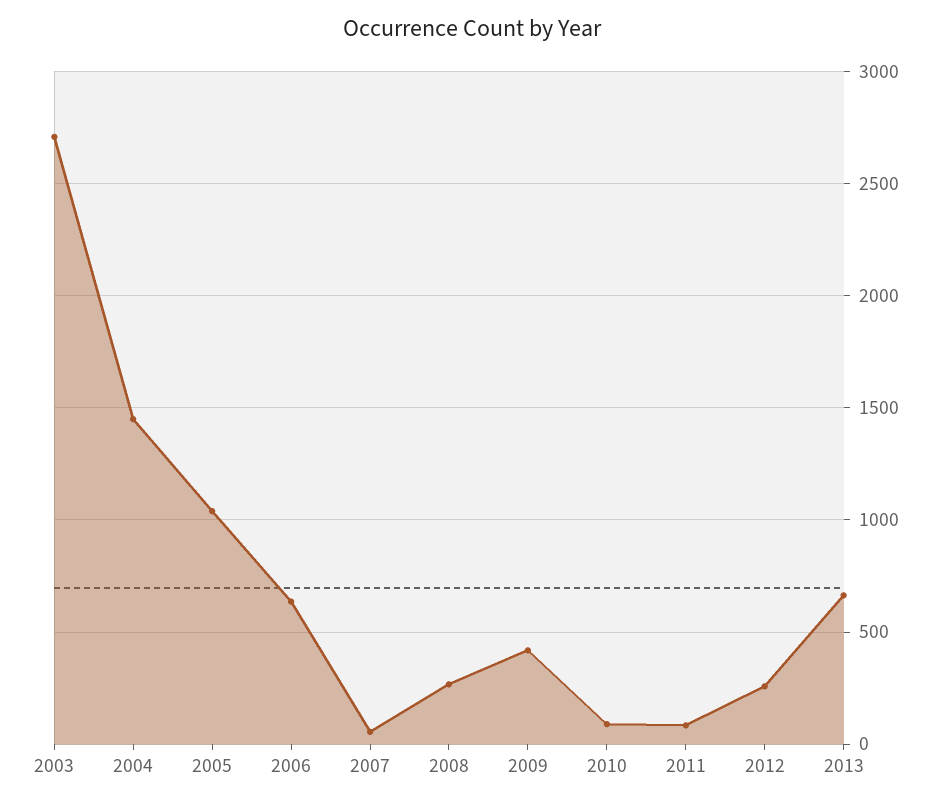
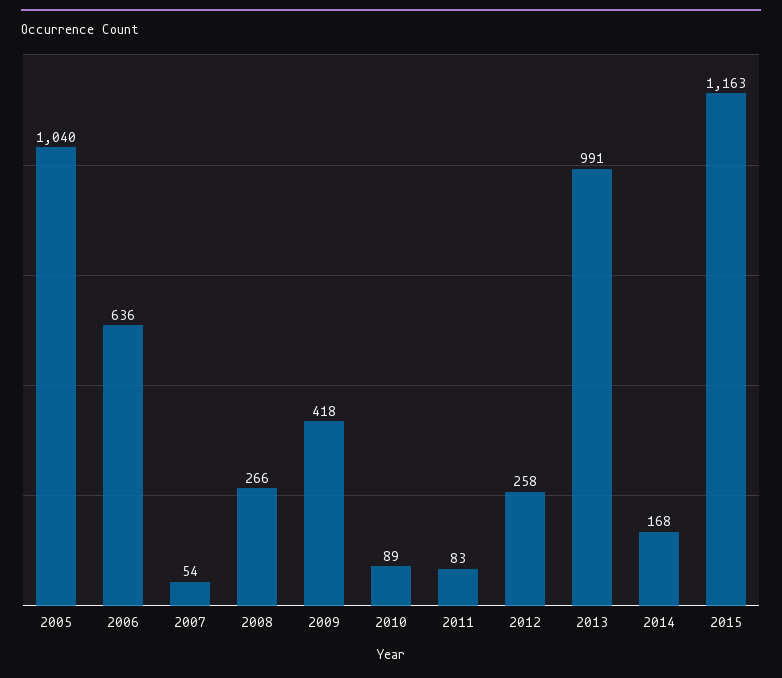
2003: 2700 -> none
2004: 1450 -> none
2013: 650 -> 991
2014: none -> 168
2015: none -> 1163

